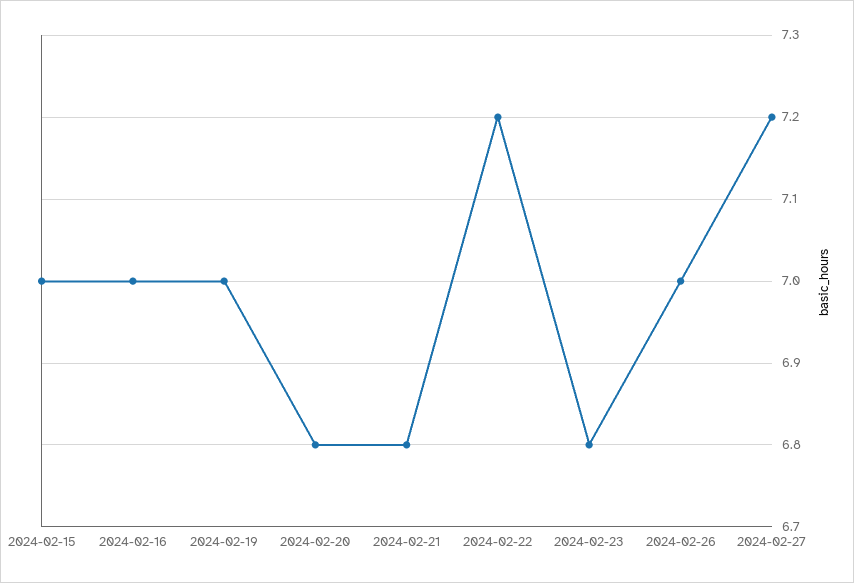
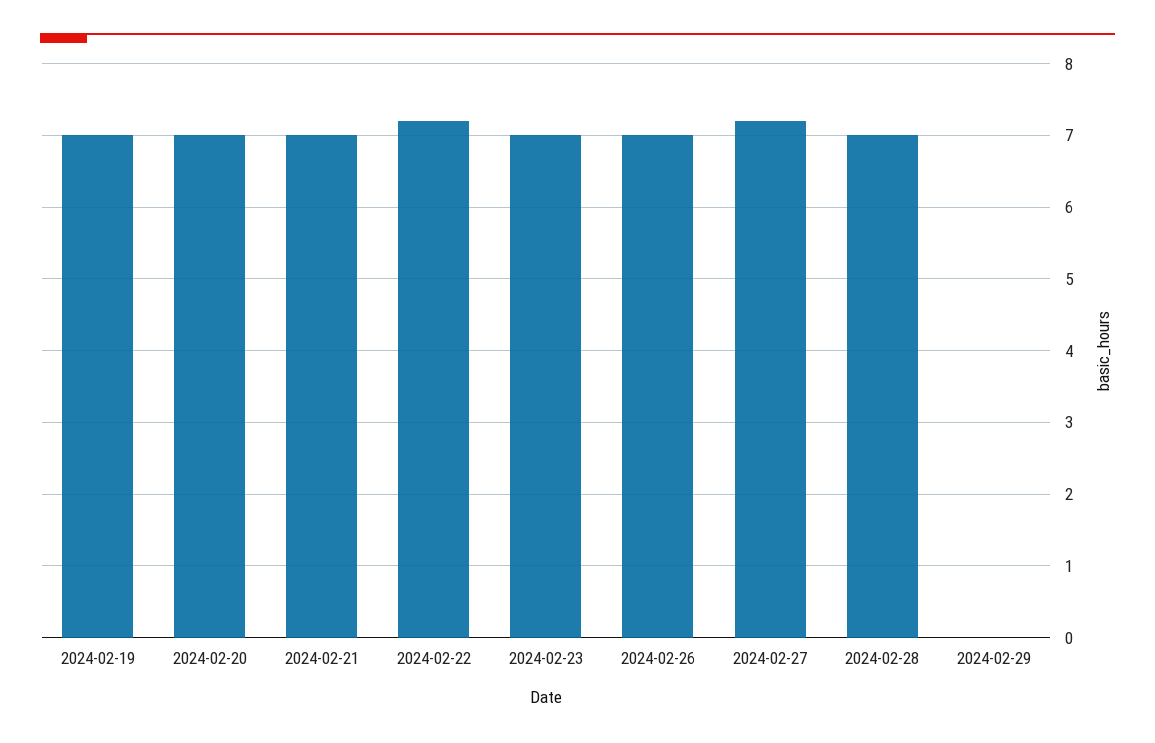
2024-02-15: 7 -> none
2024-02-16: 7 -> none
2024-02-20: 6.8 -> 7
2024-02-21: 6.8 -> 7
2024-02-23: 6.8 -> 7
2024-02-28: none -> 7
2024-02-29: none -> 0

